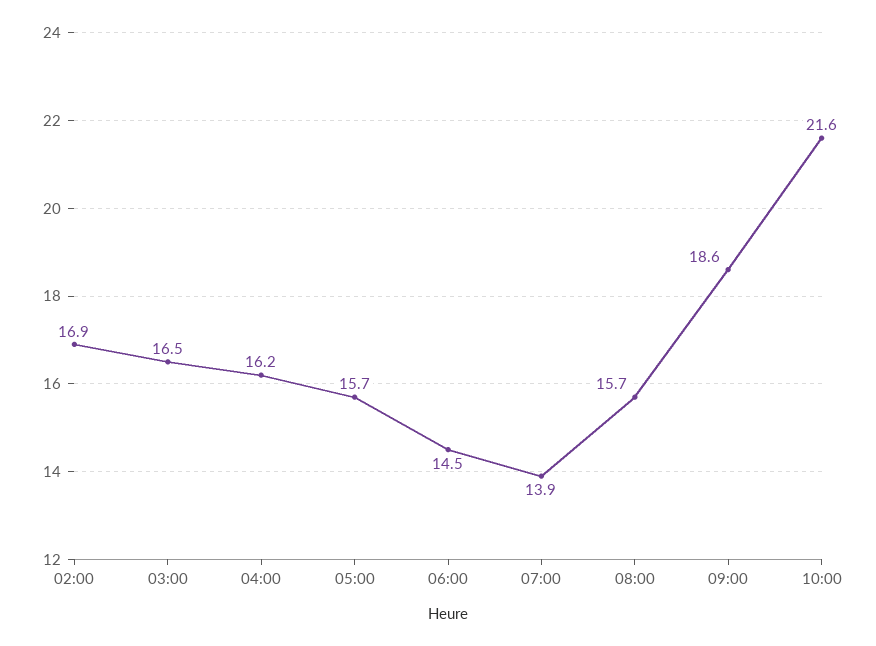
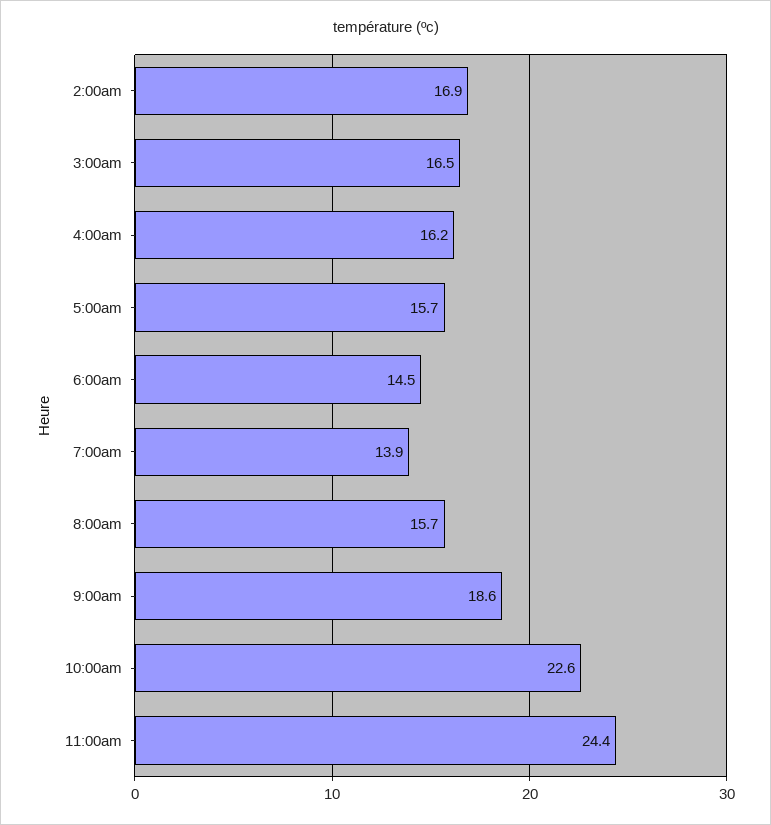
10:00: 21.6 -> 22.6
11:00am: none -> 24.4

